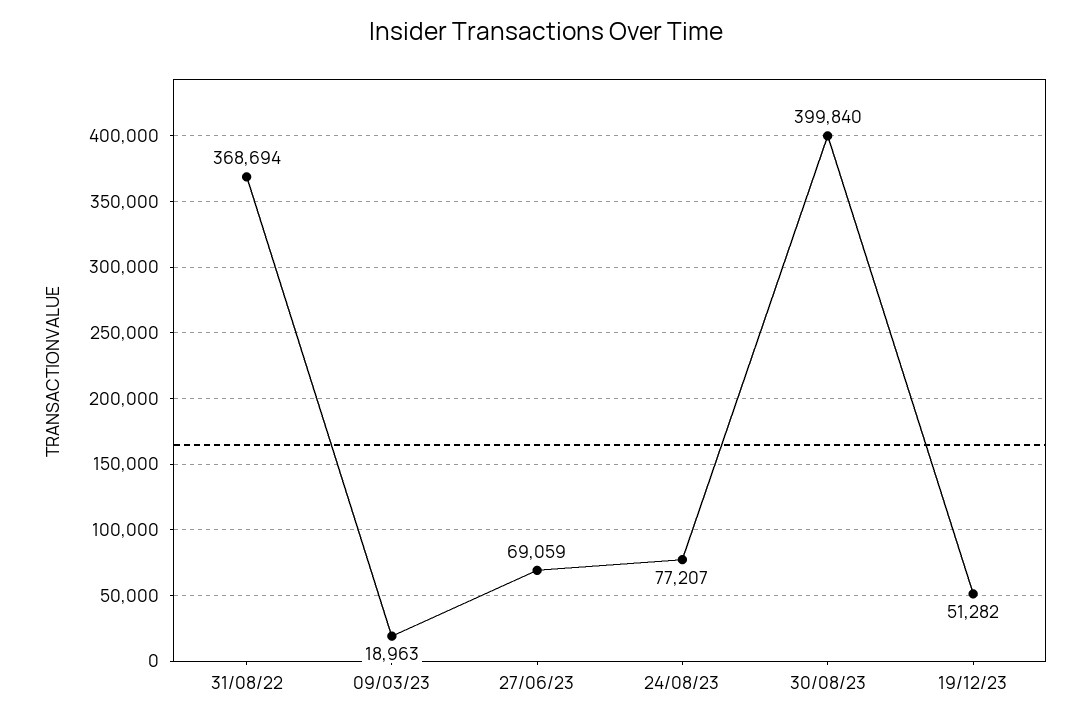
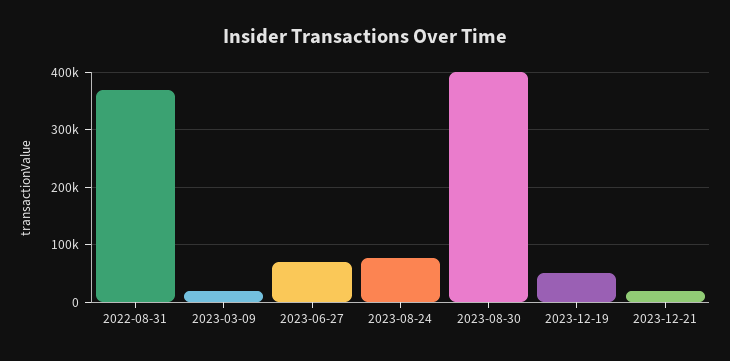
2023-12-21: none -> 20000

